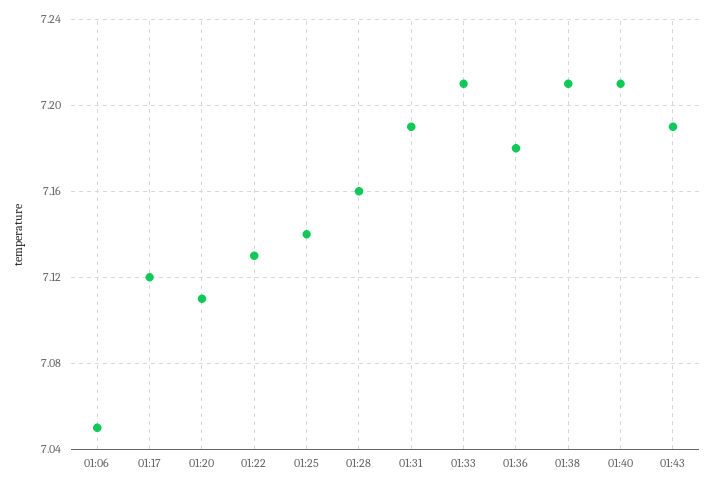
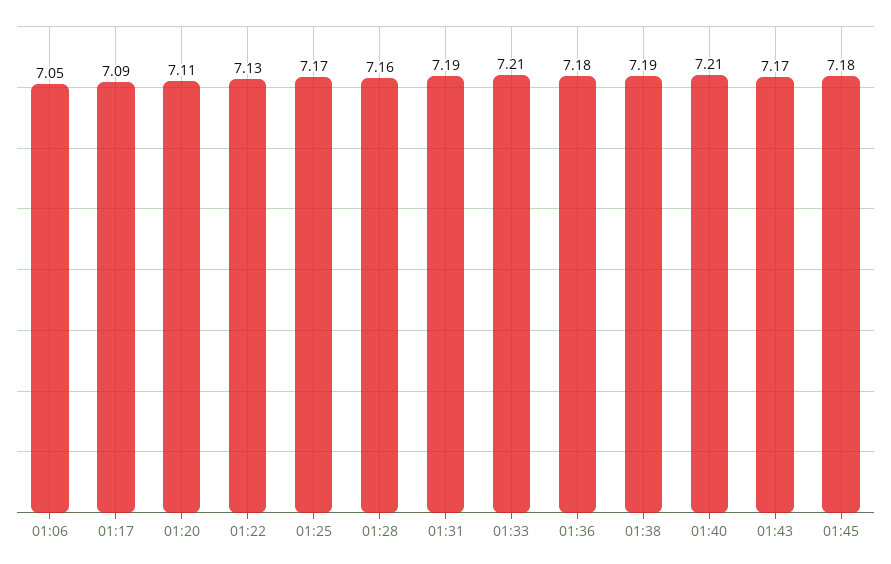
01:17: 7.12 -> 7.09
01:25: 7.14 -> 7.17
01:38: 7.21 -> 7.19
01:43: 7.19 -> 7.17
01:45: none -> 7.18

